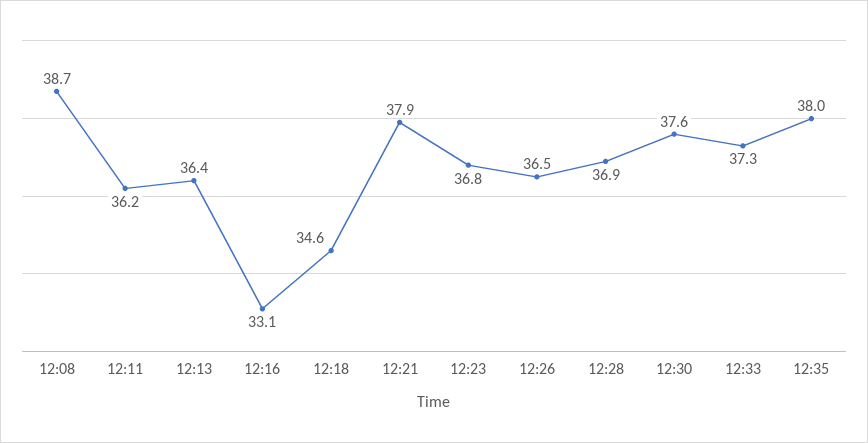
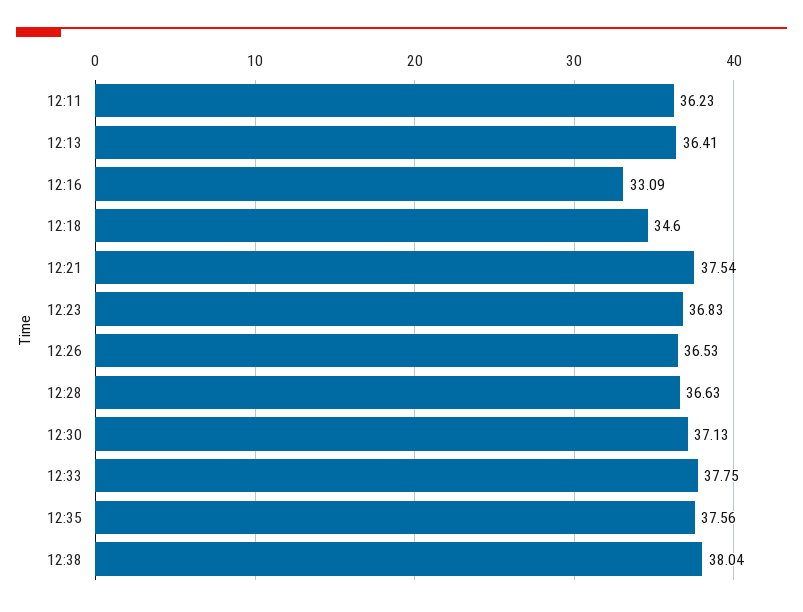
12:08: 38.7 -> none
12:21: 37.9 -> 37.54
12:28: 36.9 -> 36.63
12:30: 37.6 -> 37.13
12:33: 37.3 -> 37.75
12:35: 38 -> 37.56
12:38: none -> 38.04

